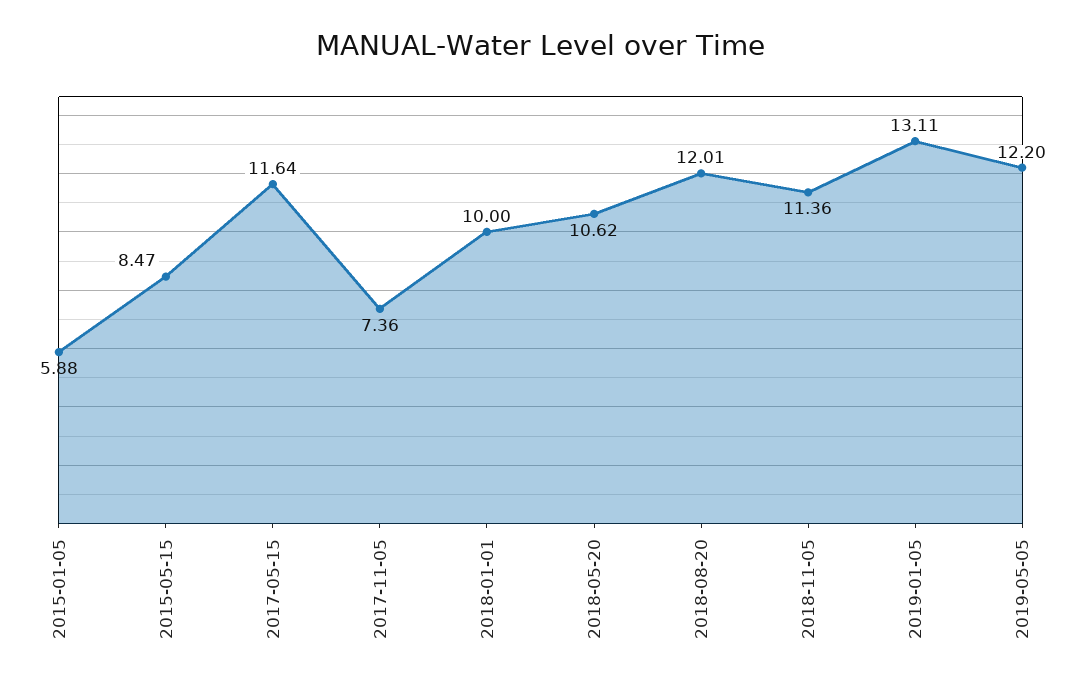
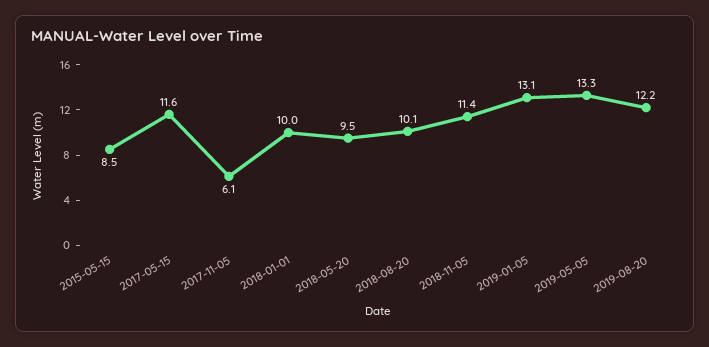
2015-01-05: 5.88 -> none
2017-11-05: 7.36 -> 6.1
2018-05-20: 10.62 -> 9.5
2018-08-20: 12.01 -> 10.1
2019-05-05: 12.2 -> 13.3
2019-08-20: none -> 12.2

